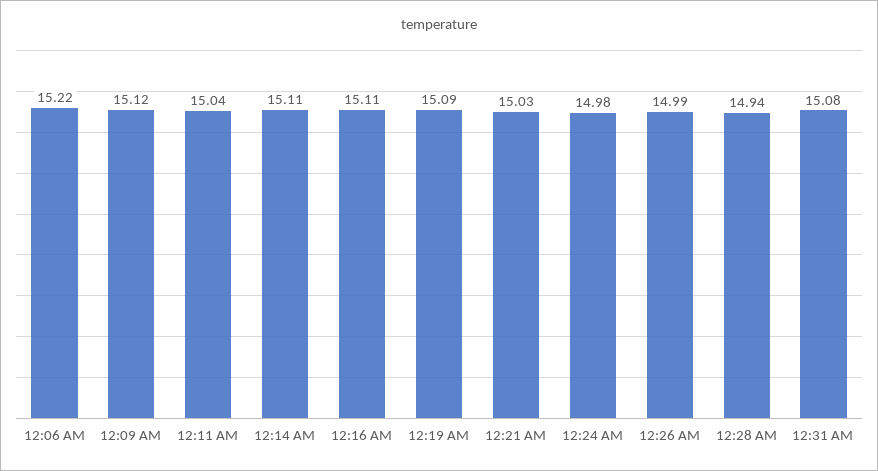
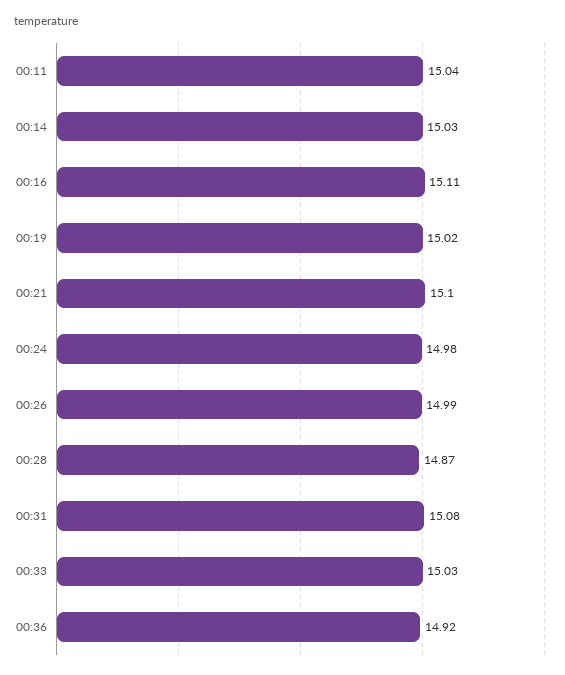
12:06 AM: 15.22 -> none
12:09 AM: 15.12 -> none
12:14 AM: 15.11 -> 15.03
12:19 AM: 15.09 -> 15.02
12:21 AM: 15.03 -> 15.1
12:28 AM: 14.94 -> 14.87
00:33: none -> 15.03
00:36: none -> 14.92

